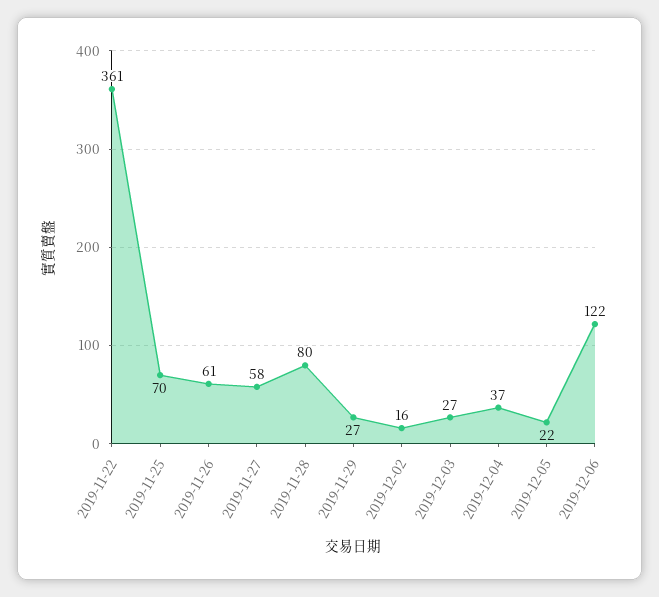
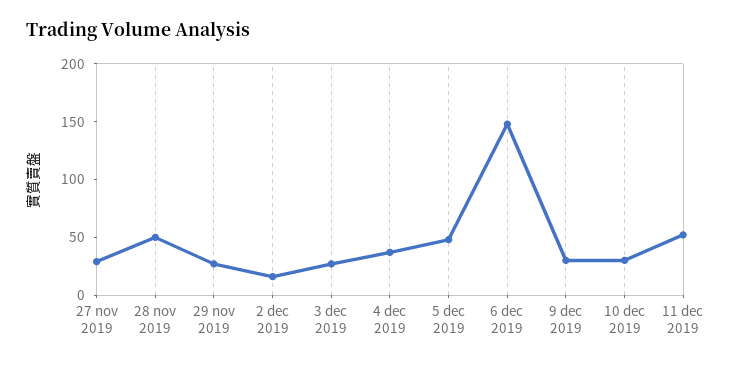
2019-11-22: 361 -> none
2019-11-25: 70 -> none
2019-11-26: 61 -> none
2019-11-27: 58 -> 30
2019-11-28: 80 -> 50
2019-12-05: 22 -> 50
2019-12-06: 122 -> 150
9 dec 2019: none -> 30
10 dec 2019: none -> 30
11 dec 2019: none -> 50

